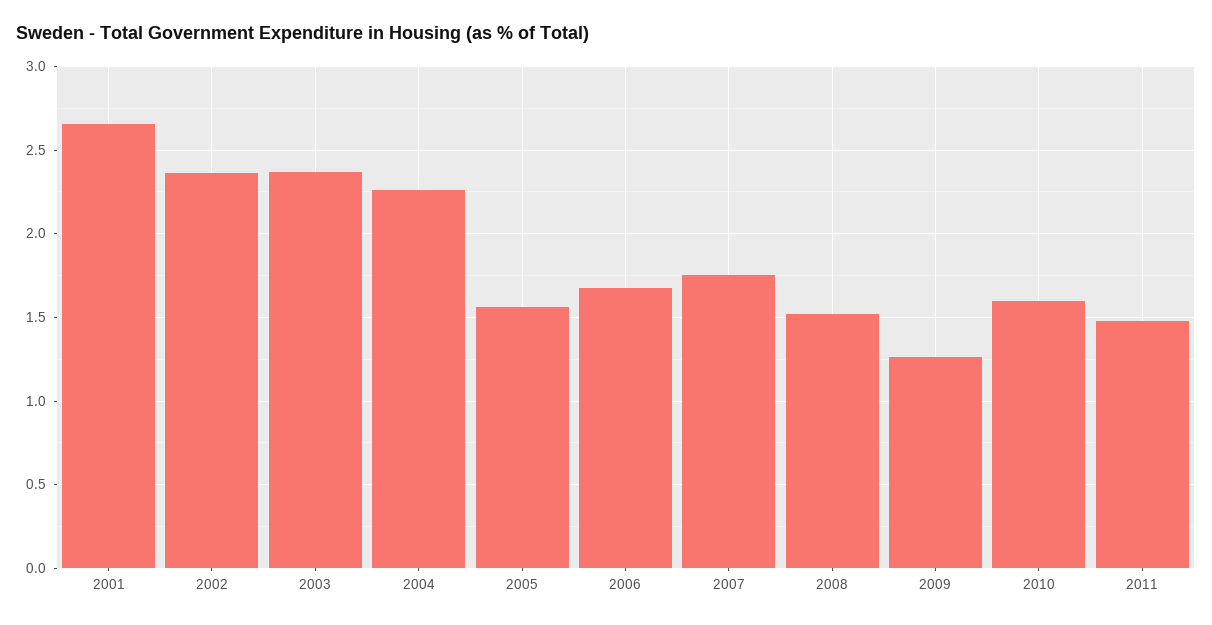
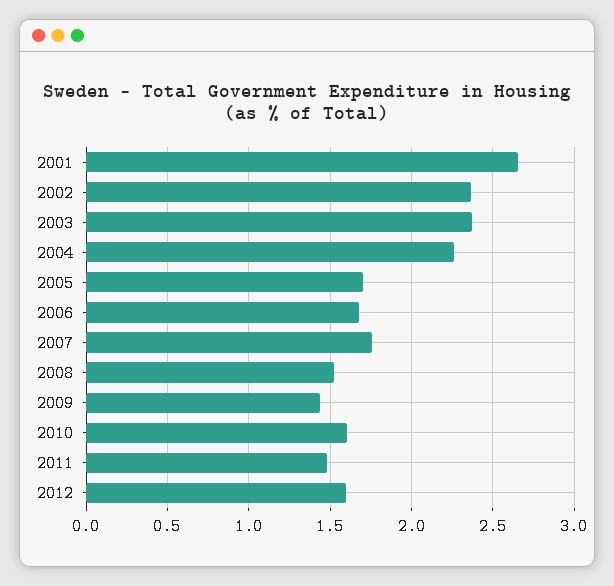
2005: 1.55 -> 1.7
2009: 1.25 -> 1.45
2012: none -> 1.6

